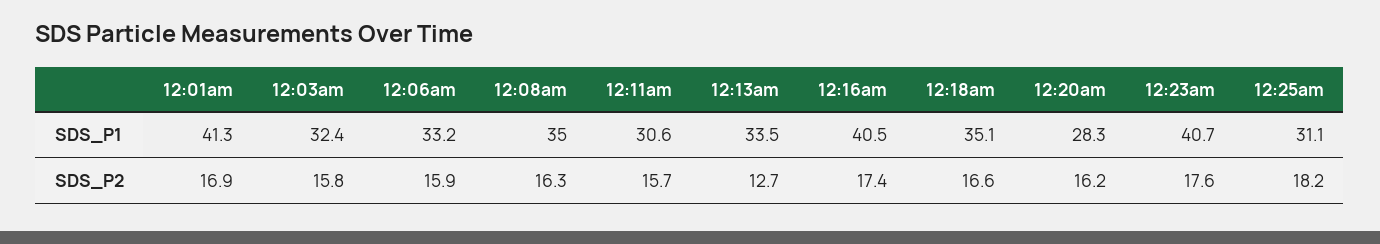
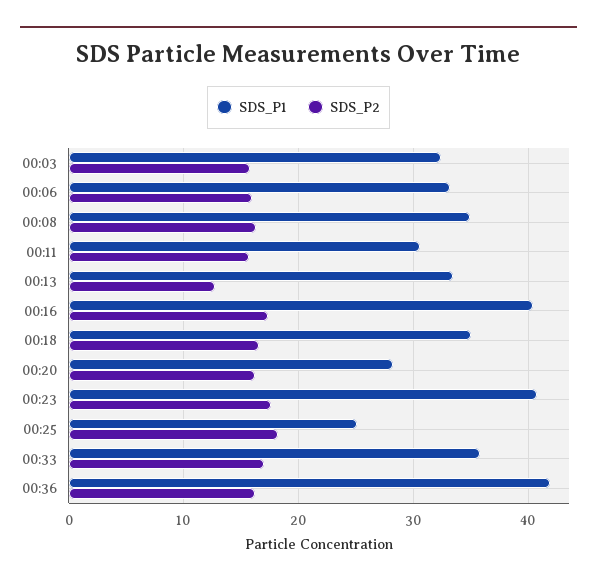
SDS_P1, 12:01am: 41.3 -> none
SDS_P1, 12:25am: 31.1 -> 25
SDS_P2, 12:01am: 16.9 -> none
SDS_P1, 00:33: none -> 36
SDS_P2, 00:33: none -> 17
SDS_P1, 00:36: none -> 42
SDS_P2, 00:36: none -> 16

